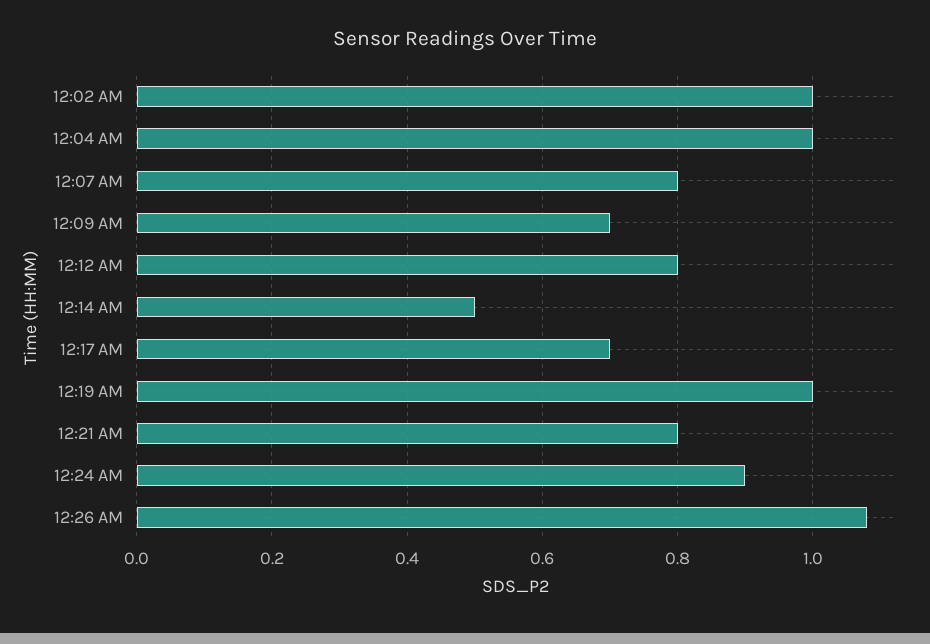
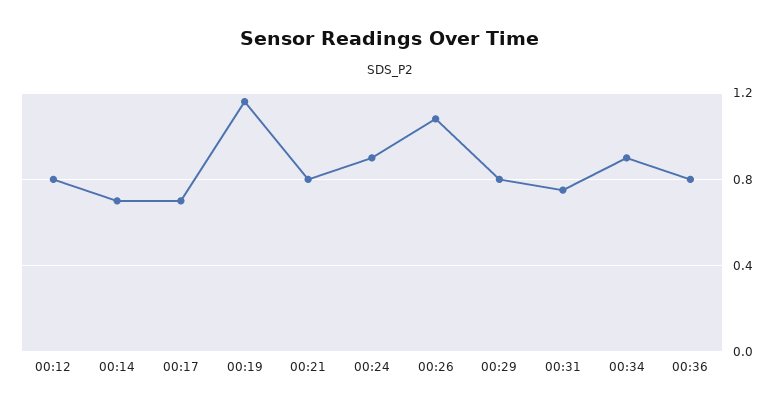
12:02 AM: 1 -> none
12:04 AM: 1 -> none
12:07 AM: 0.8 -> none
12:09 AM: 0.7 -> none
12:14 AM: 0.5 -> 0.7
12:19 AM: 1 -> 1.15
00:29: none -> 0.8
00:31: none -> 0.75
00:34: none -> 0.9
00:36: none -> 0.8

